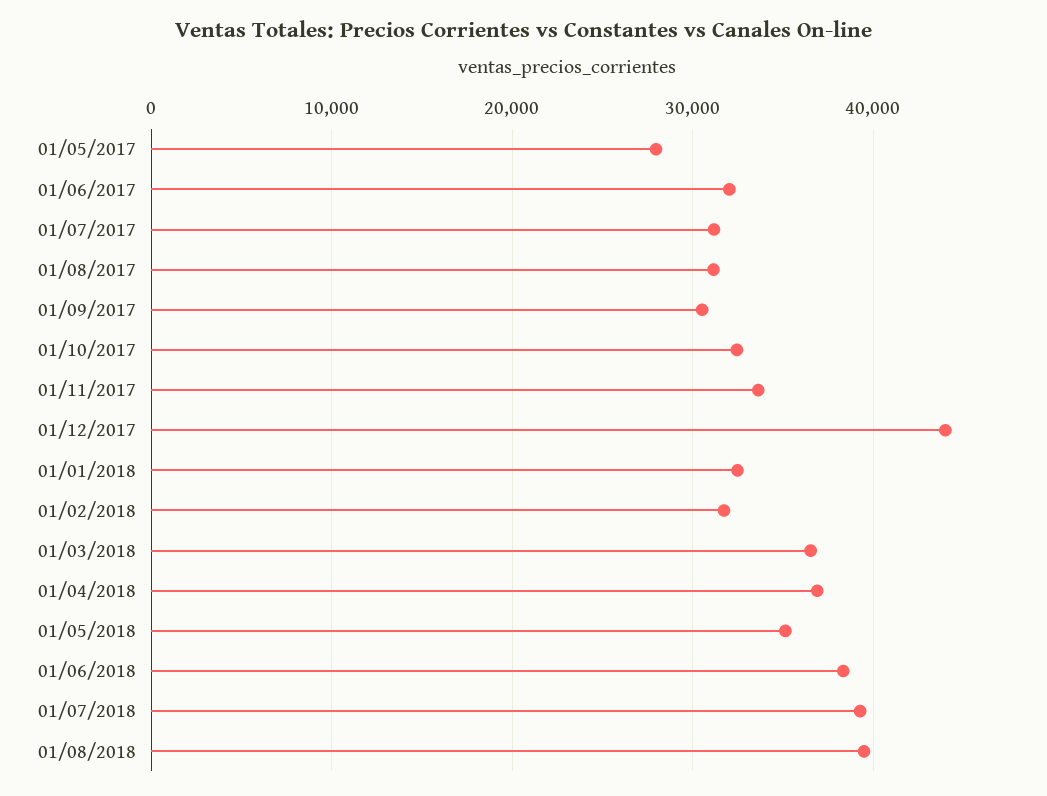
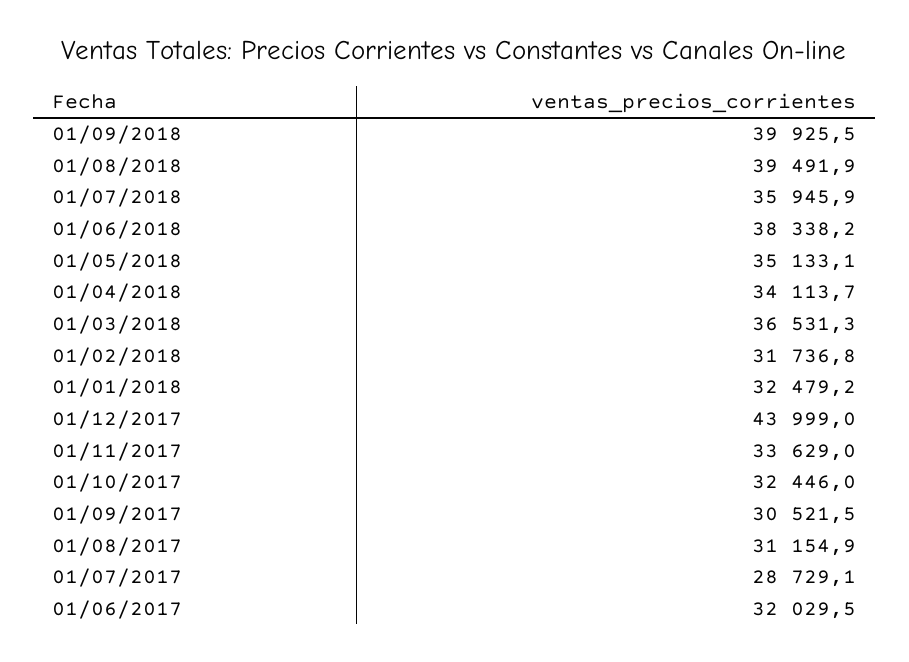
01/05/2017: 28000 -> none
01/07/2017: 31000 -> 28729.1
01/04/2018: 37000 -> 34113.7
01/07/2018: 39000 -> 35945.9
01/09/2018: none -> 39925.5

